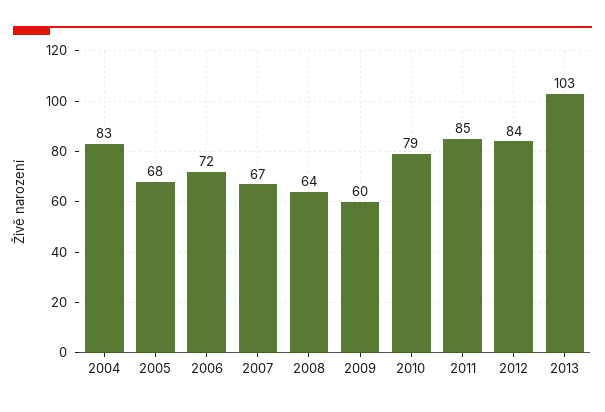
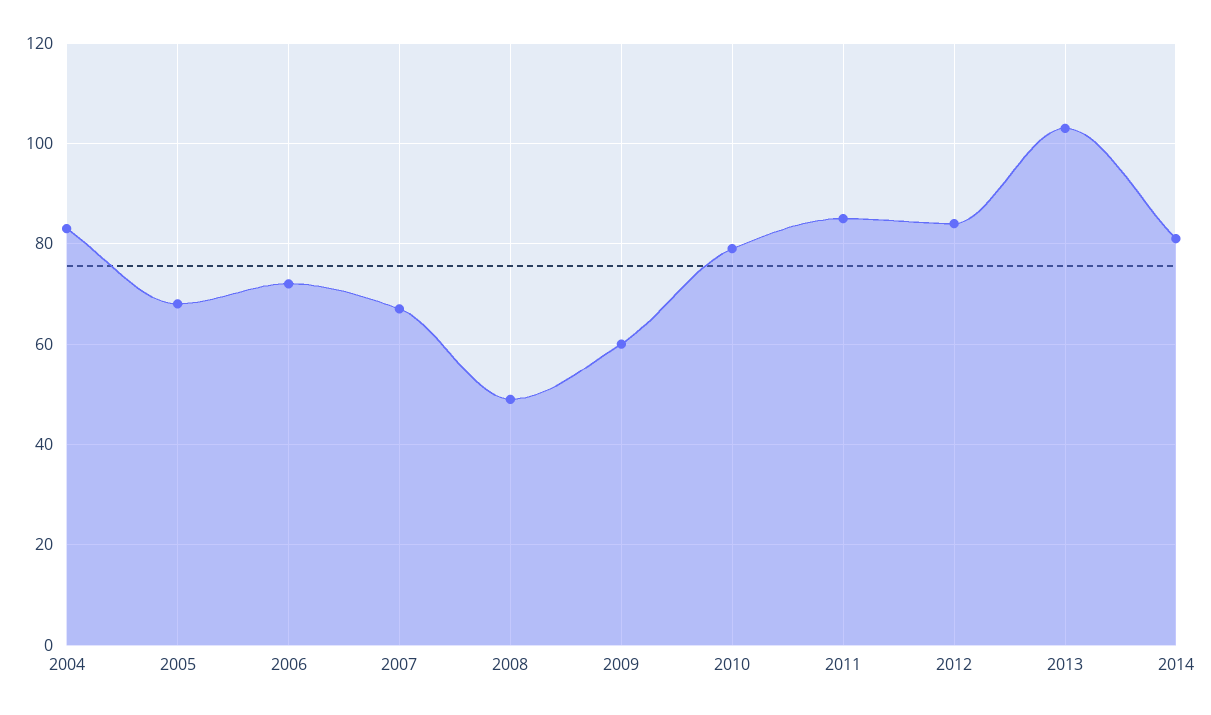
2008: 64 -> 50
2014: none -> 80

